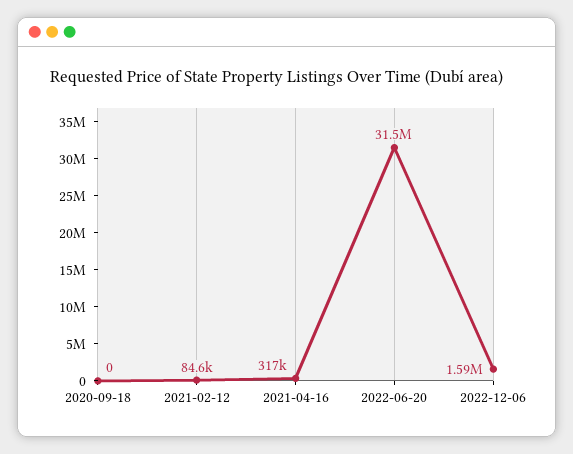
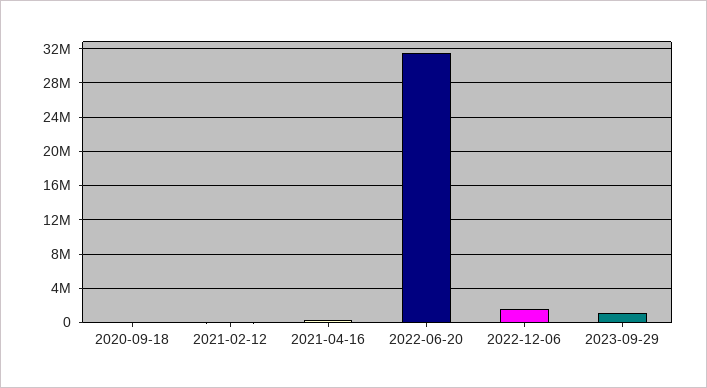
2023-09-29: none -> 1000000

